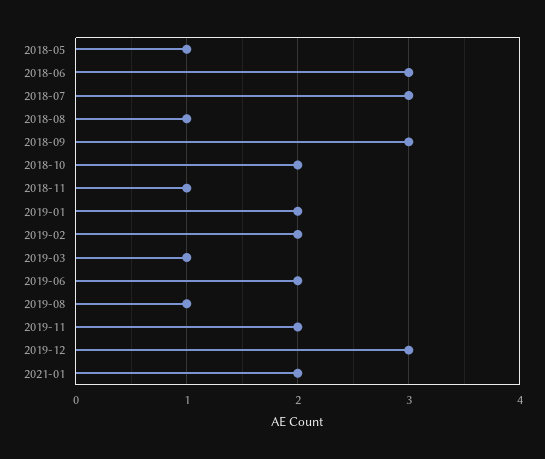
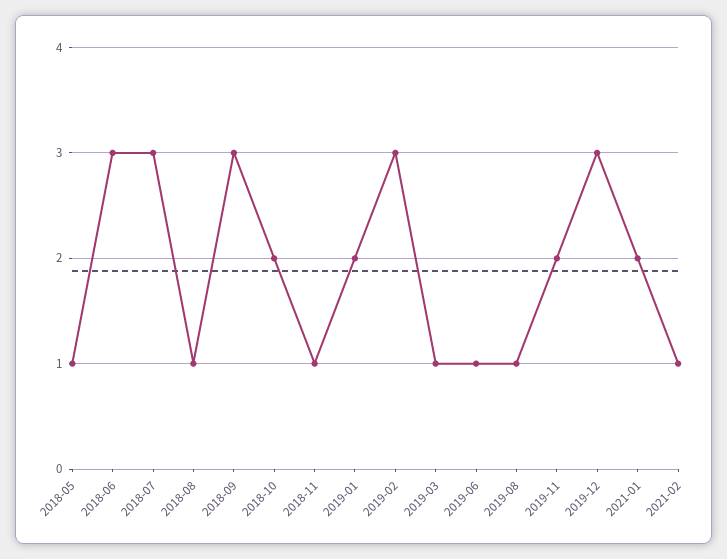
2019-02: 2 -> 3
2019-06: 2 -> 1
2021-02: none -> 1

